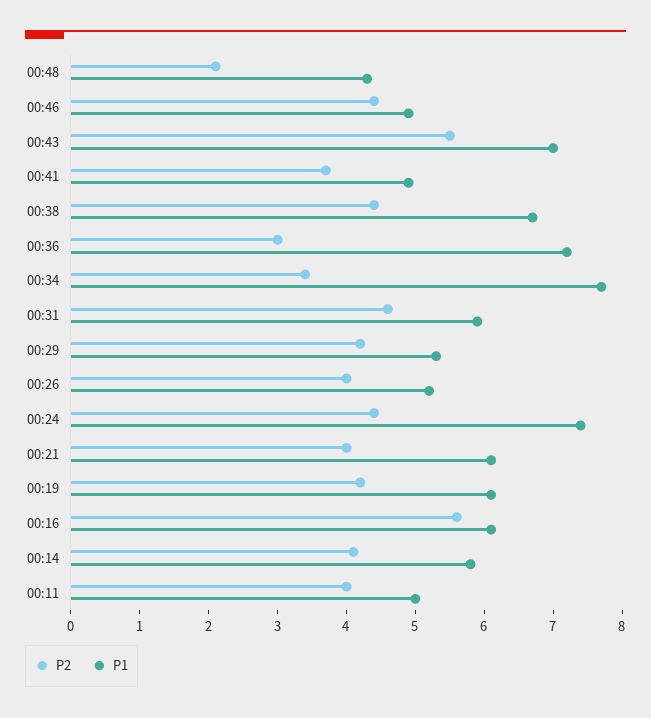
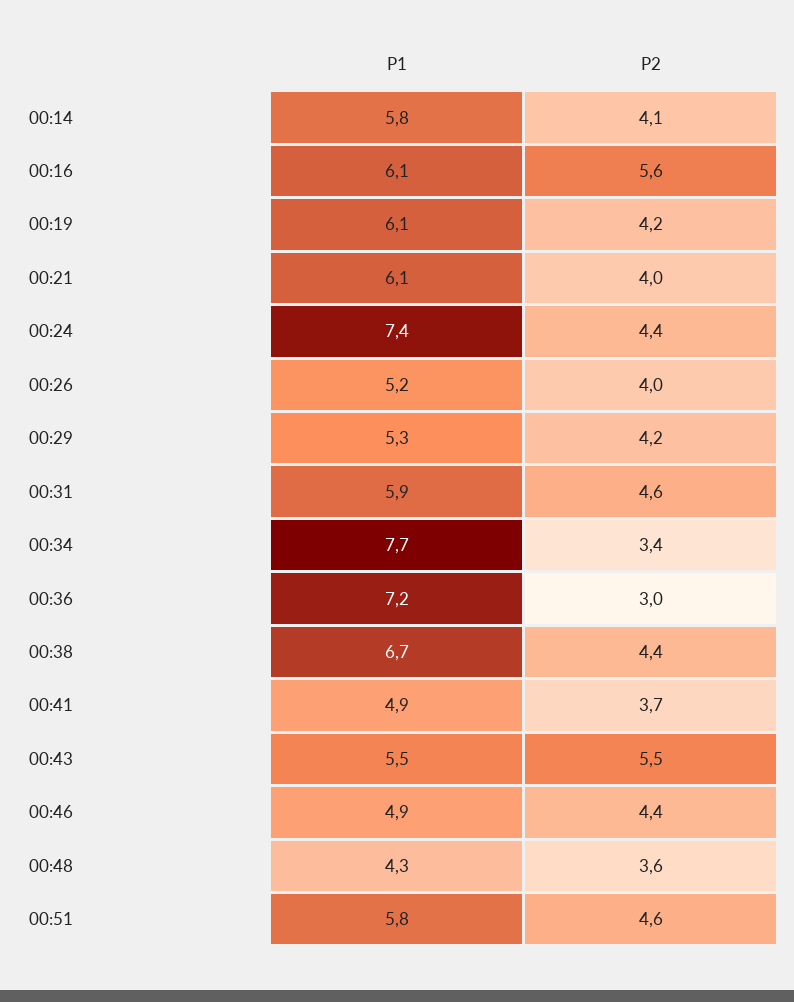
P2, 00:48: 2 -> 3.6
P1, 00:43: 7 -> 5.5
P2, 00:11: 4 -> none
P1, 00:11: 5 -> none
P1, 00:51: none -> 5.8
P2, 00:51: none -> 4.6

